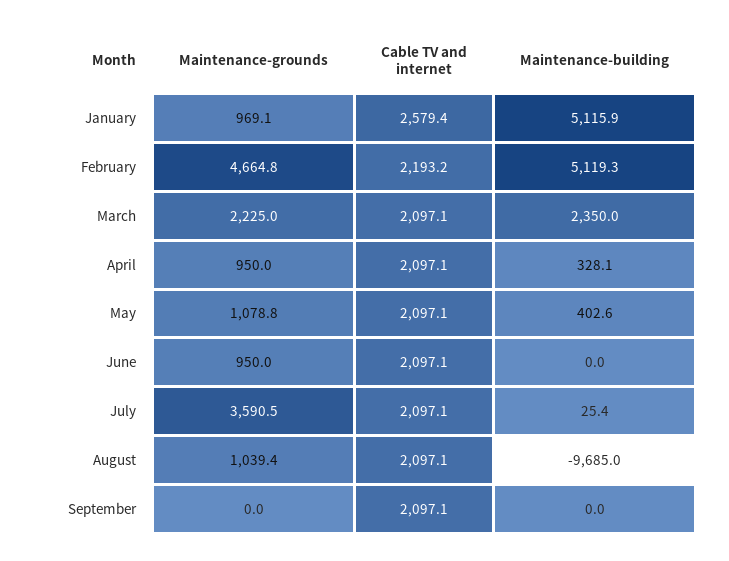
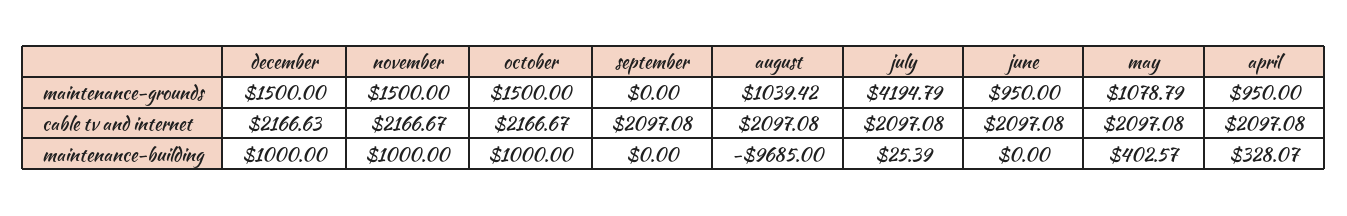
Maintenance-grounds, January: 969.1 -> none
Cable TV and internet, January: 2579.4 -> none
Maintenance-building, January: 5115.9 -> none
Maintenance-grounds, February: 4664.8 -> none
Cable TV and internet, February: 2193.2 -> none
Maintenance-building, February: 5119.3 -> none
Maintenance-grounds, March: 2225 -> none
Cable TV and internet, March: 2097.1 -> none
Maintenance-building, March: 2350 -> none
Maintenance-grounds, July: 3590.5 -> 4194.79
Maintenance-grounds, december: none -> 1500
Maintenance-grounds, november: none -> 1500
Maintenance-grounds, october: none -> 1500
Cable TV and internet, december: none -> 2166.63
Cable TV and internet, november: none -> 2166.67
Cable TV and internet, october: none -> 2166.67
Maintenance-building, december: none -> 1000
Maintenance-building, november: none -> 1000
Maintenance-building, october: none -> 1000

